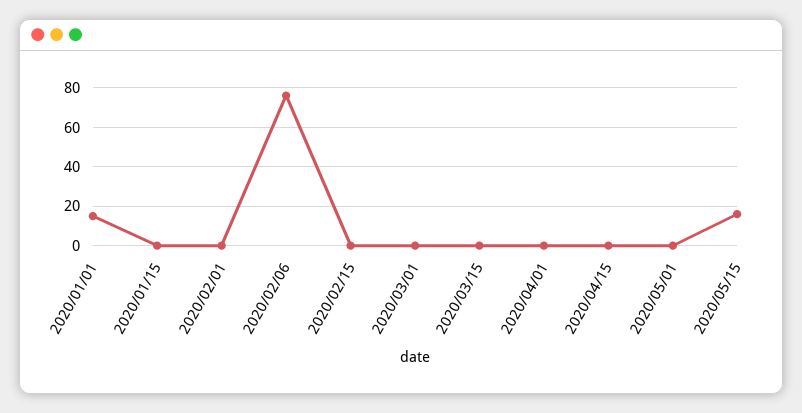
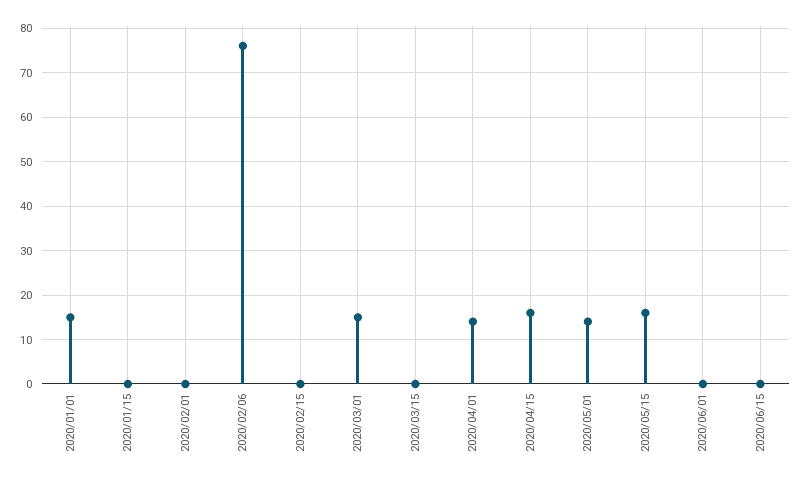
2020/03/01: 0 -> 15
2020/04/01: 0 -> 15
2020/04/15: 0 -> 15
2020/05/01: 0 -> 15
2020/06/01: none -> 0
2020/06/15: none -> 0

